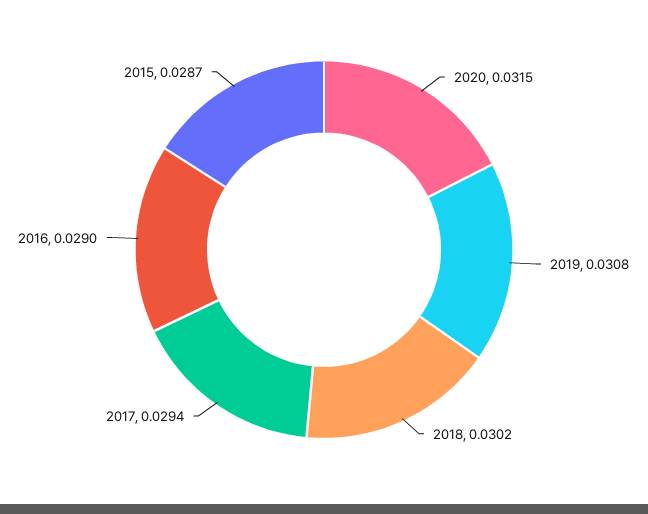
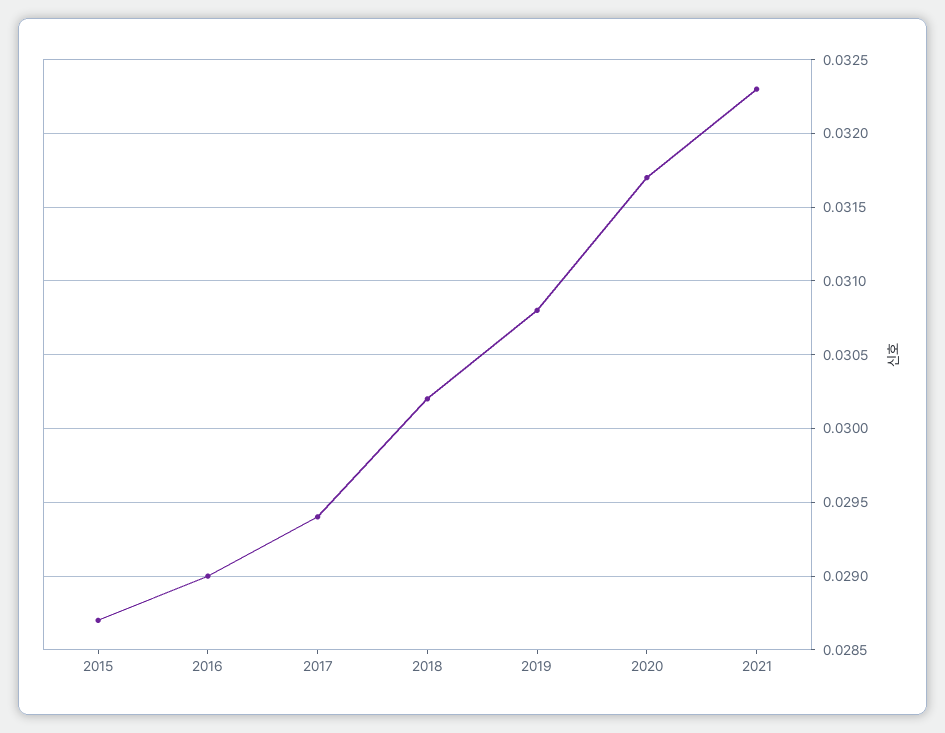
2020: 0.0315 -> 0.0317
2021: none -> 0.0323

